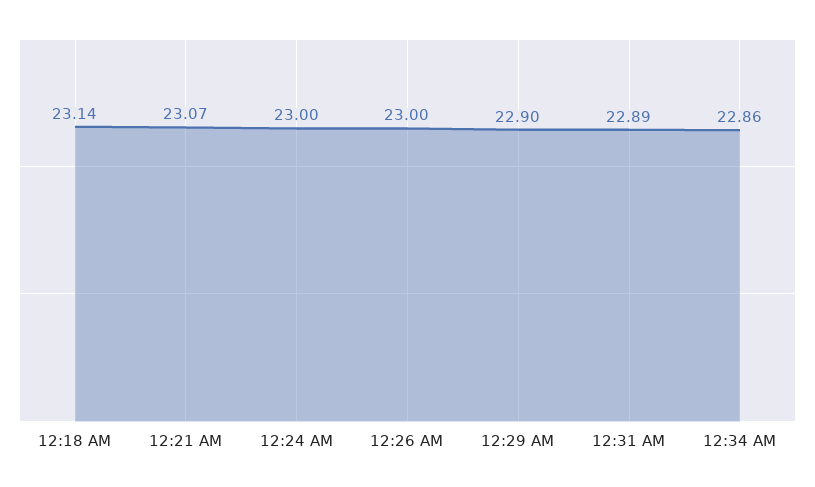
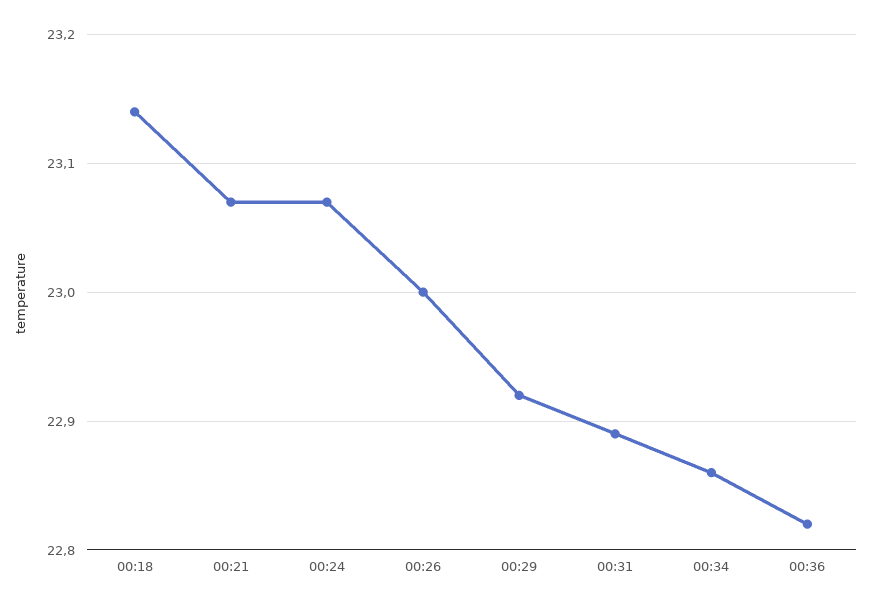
12:24 AM: 23 -> 23.07
12:29 AM: 22.9 -> 22.92
00:36: none -> 22.82

